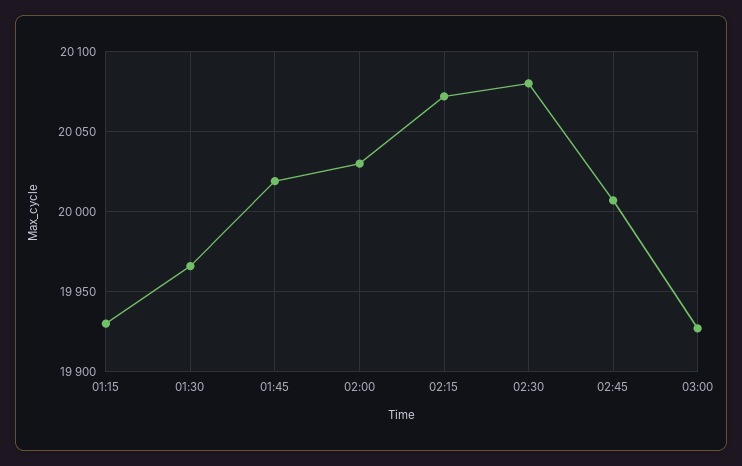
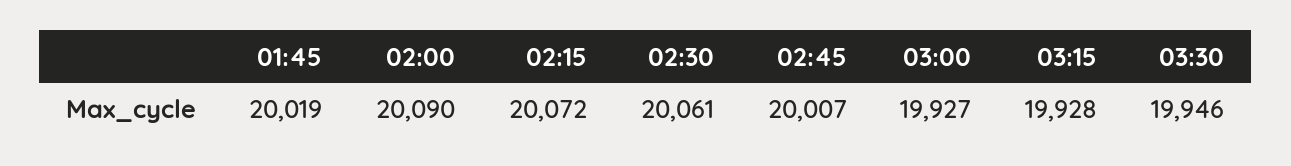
01:15: 19930 -> none
01:30: 19965 -> none
02:00: 20030 -> 20090
02:30: 20080 -> 20061
03:15: none -> 19928
03:30: none -> 19946

